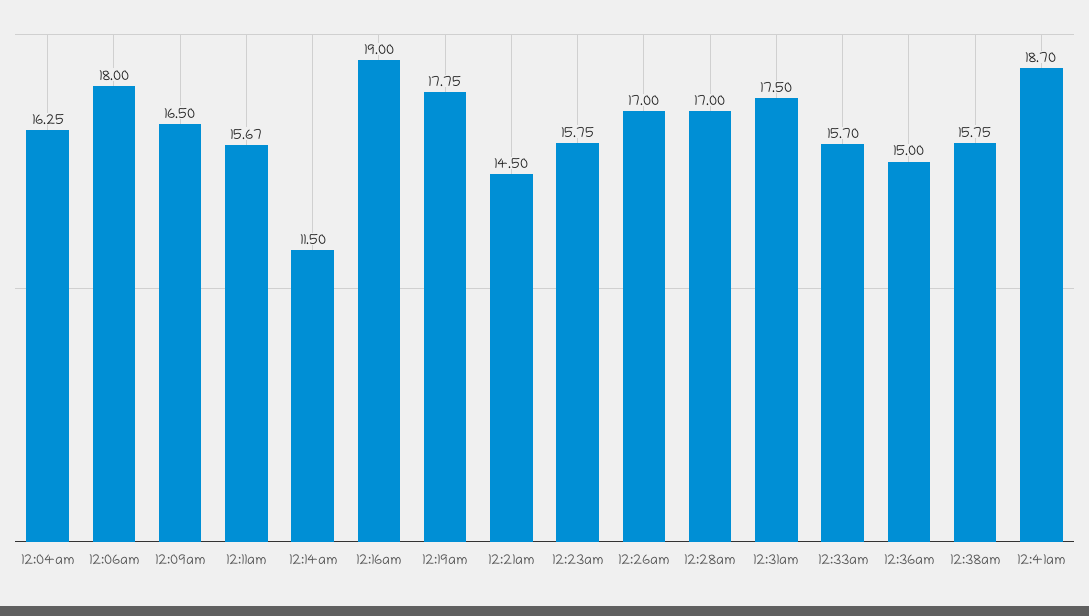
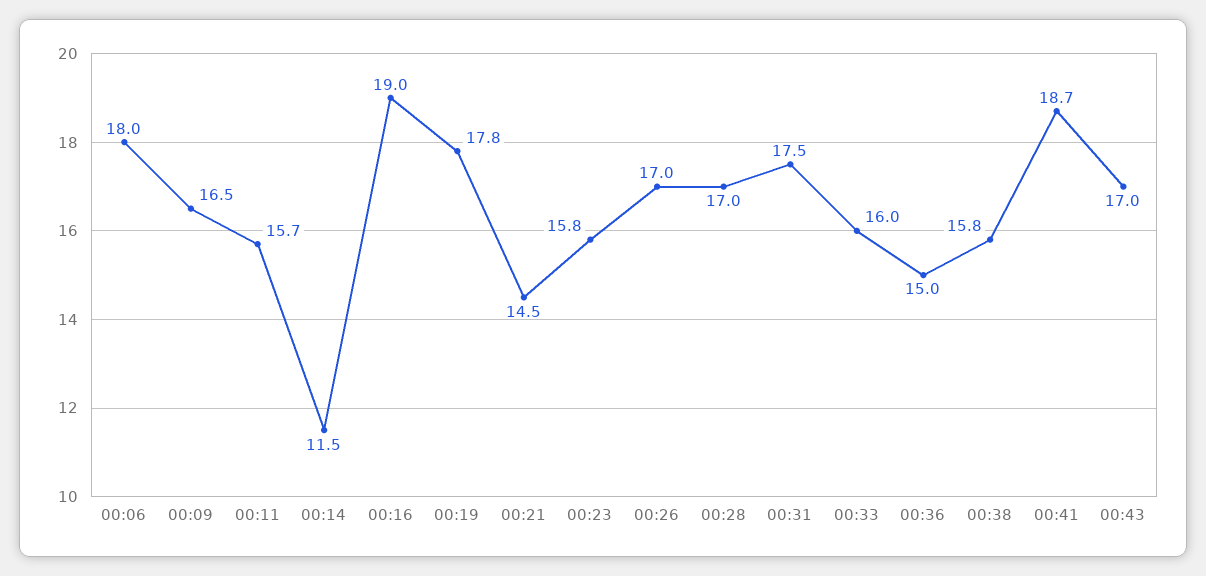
12:04am: 16.25 -> none
12:33am: 15.7 -> 16
00:43: none -> 17

